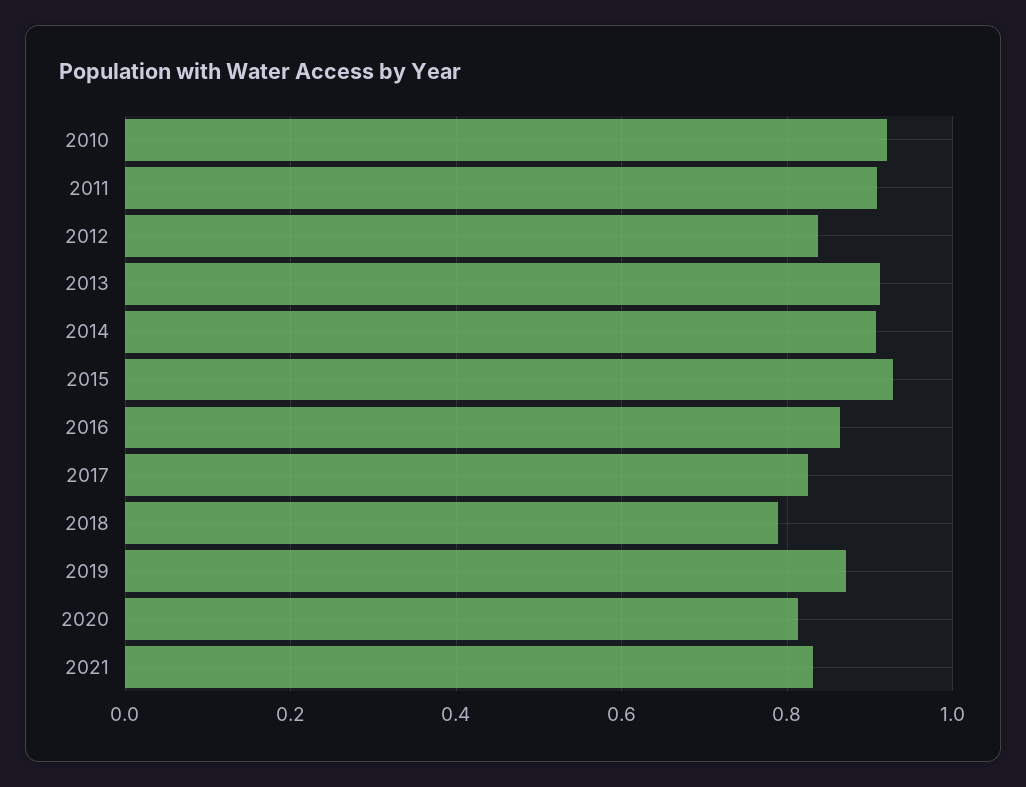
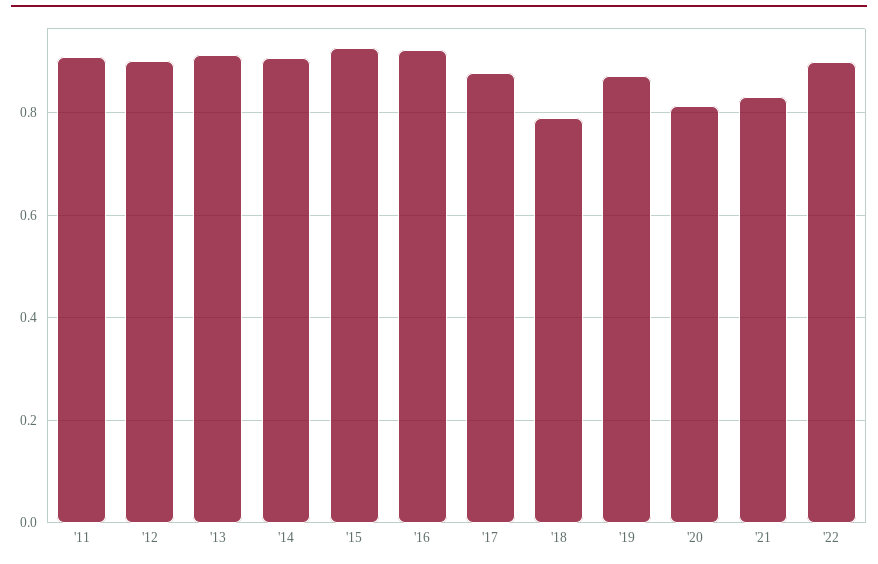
2010: 0.92 -> none
2012: 0.84 -> 0.9
2016: 0.86 -> 0.92
2017: 0.82 -> 0.88
'22: none -> 0.9

